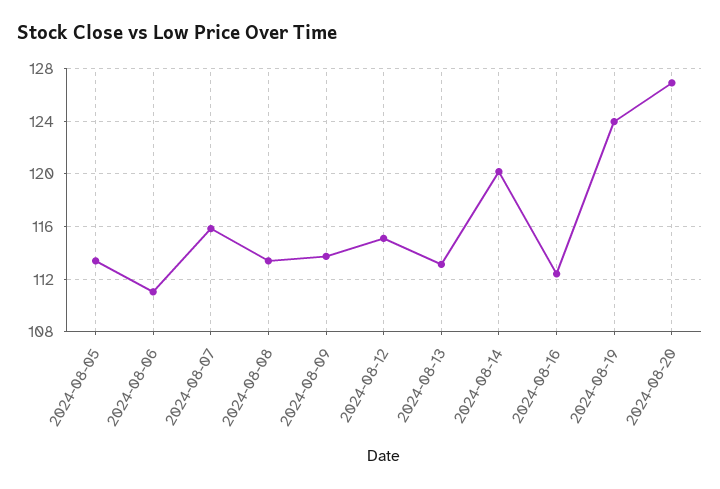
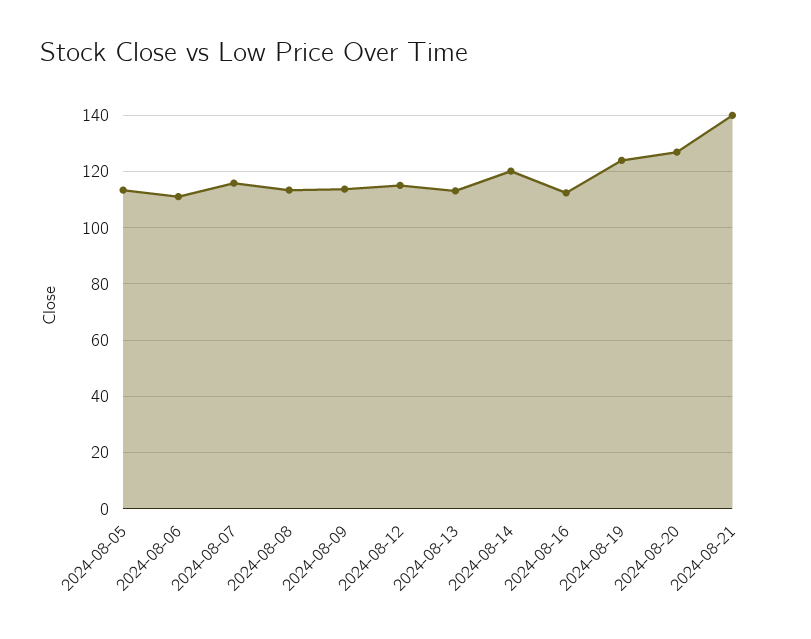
2024-08-21: none -> 140

